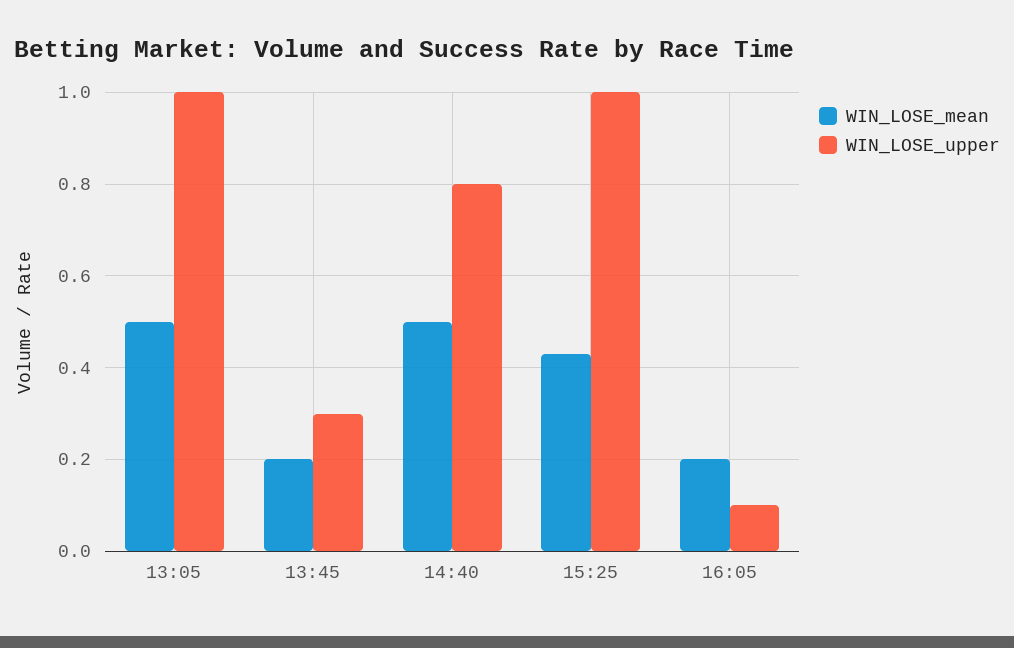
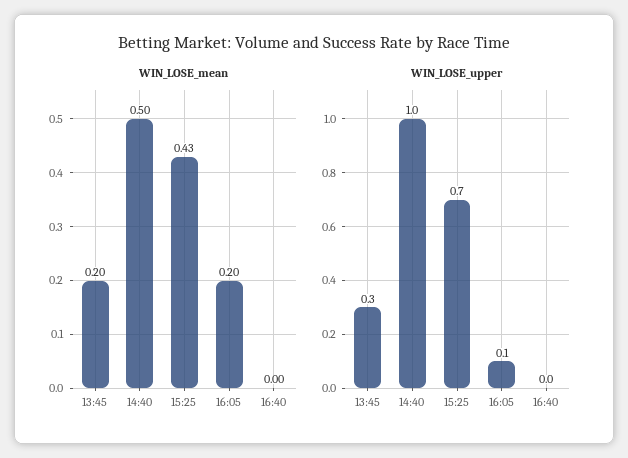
WIN_LOSE_mean, 13:05: 0.5 -> none
WIN_LOSE_upper, 13:05: 1 -> none
WIN_LOSE_upper, 14:40: 0.8 -> 1
WIN_LOSE_upper, 15:25: 1 -> 0.7
WIN_LOSE_mean, 16:40: none -> 0
WIN_LOSE_upper, 16:40: none -> 0

